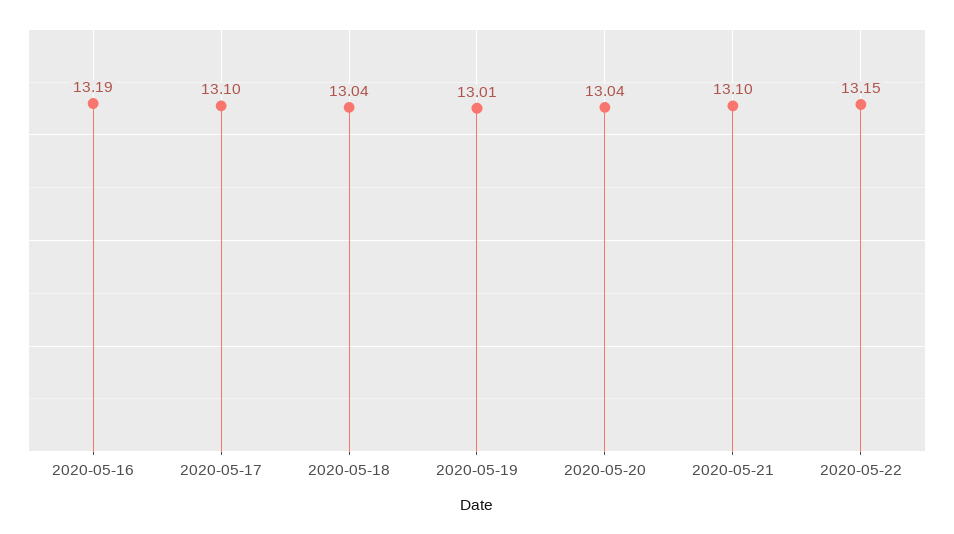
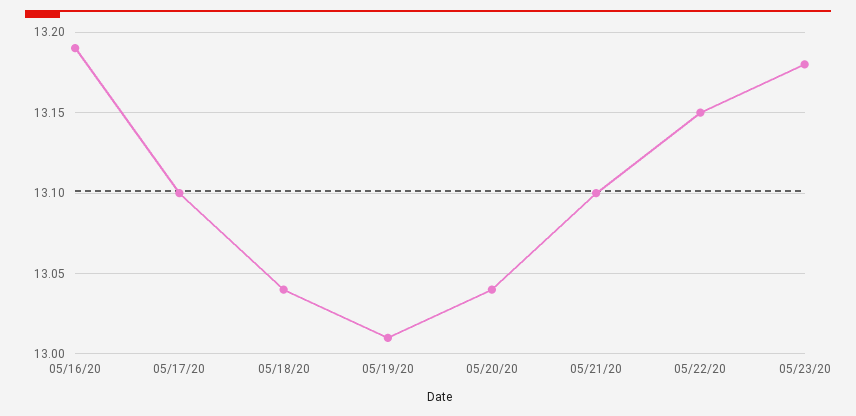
05/23/20: none -> 13.18

